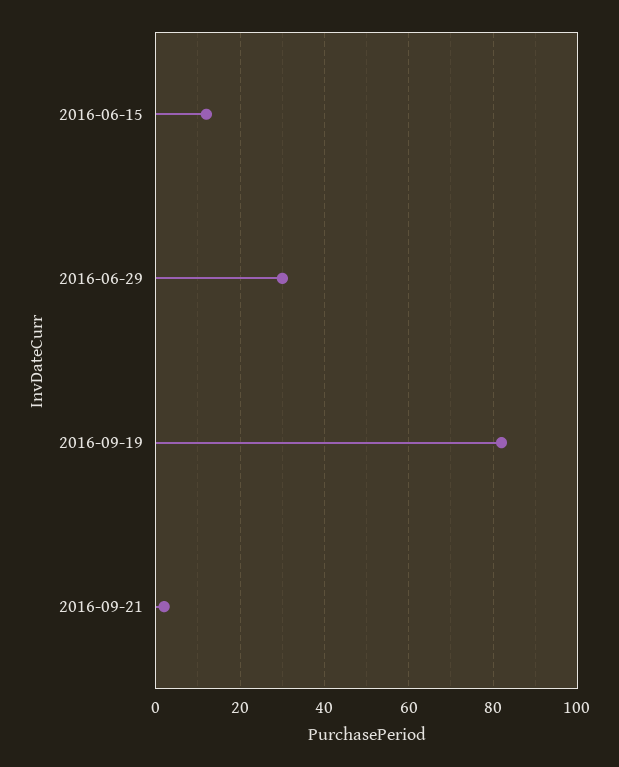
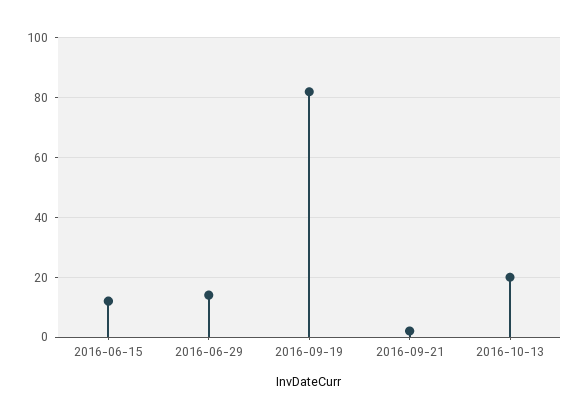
2016-06-29: 30 -> 15
2016-10-13: none -> 20

